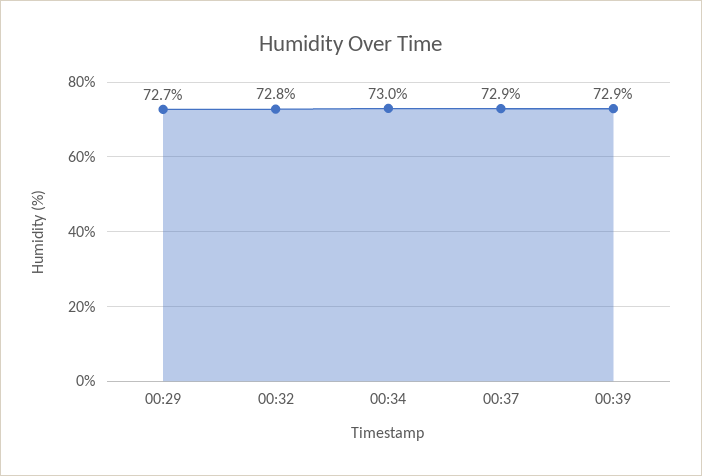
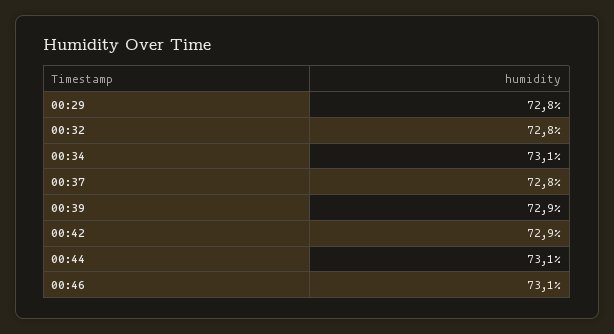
00:29: 72.7 -> 72.8
00:34: 73 -> 73.1
00:37: 72.9 -> 72.8
00:42: none -> 72.9
00:44: none -> 73.1
00:46: none -> 73.1

